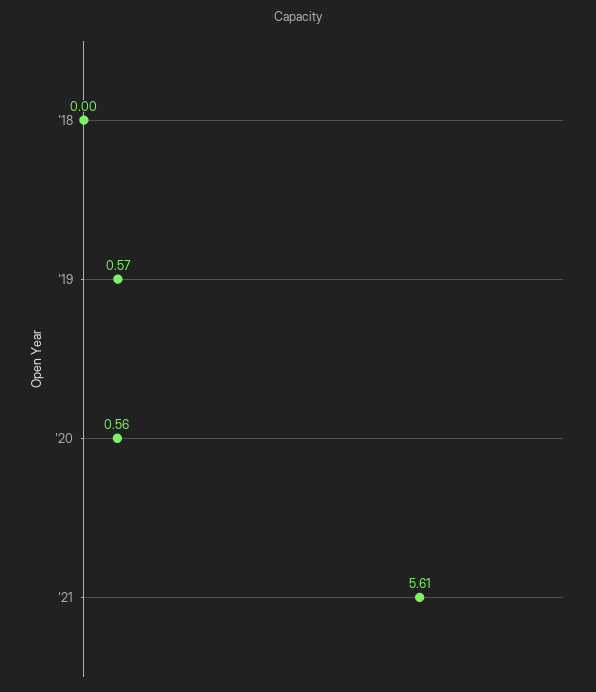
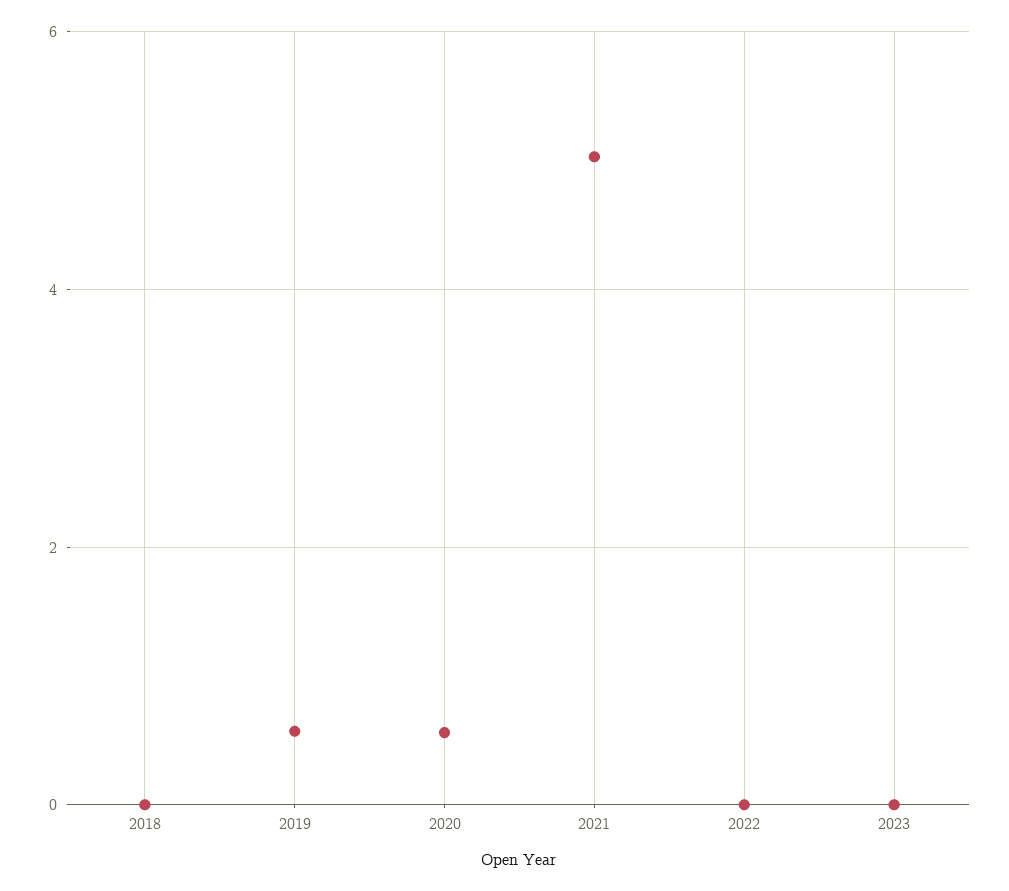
'21: 5.61 -> 5
2022: none -> 0
2023: none -> 0

